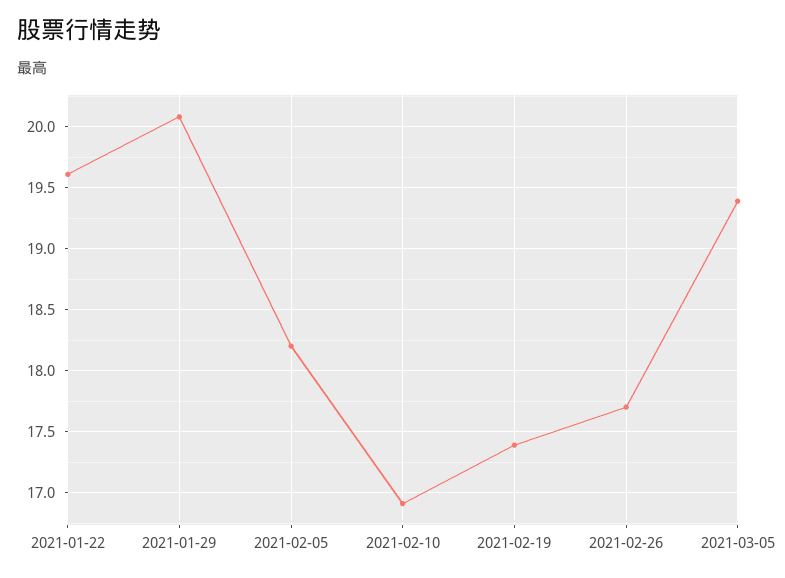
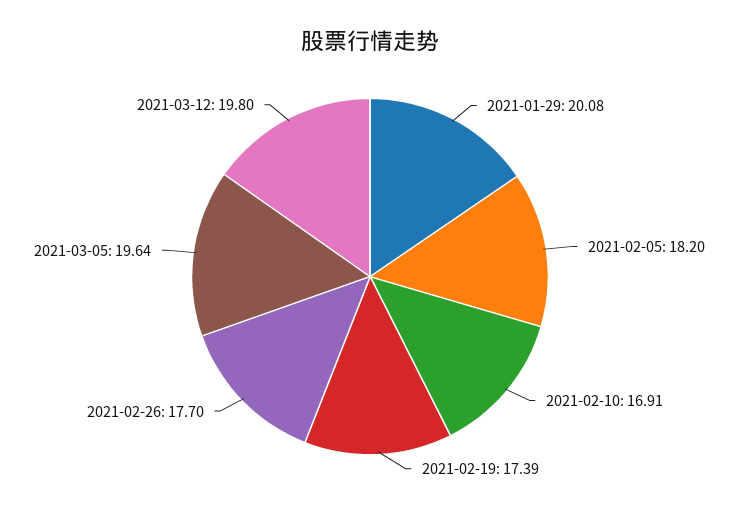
2021-01-22: 19.6 -> none
2021-03-05: 19.4 -> 19.64
2021-03-12: none -> 19.8

